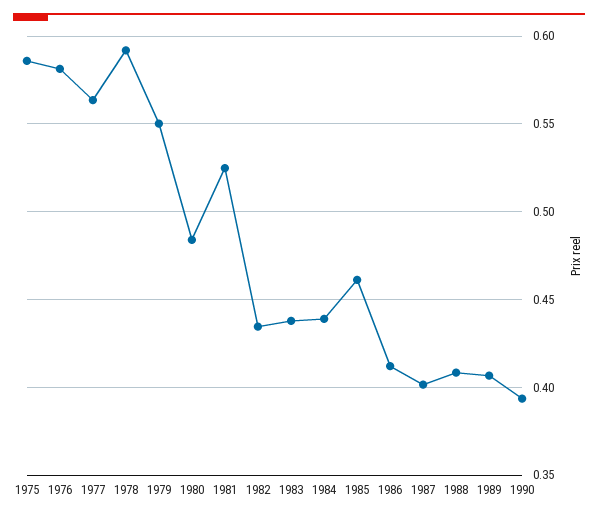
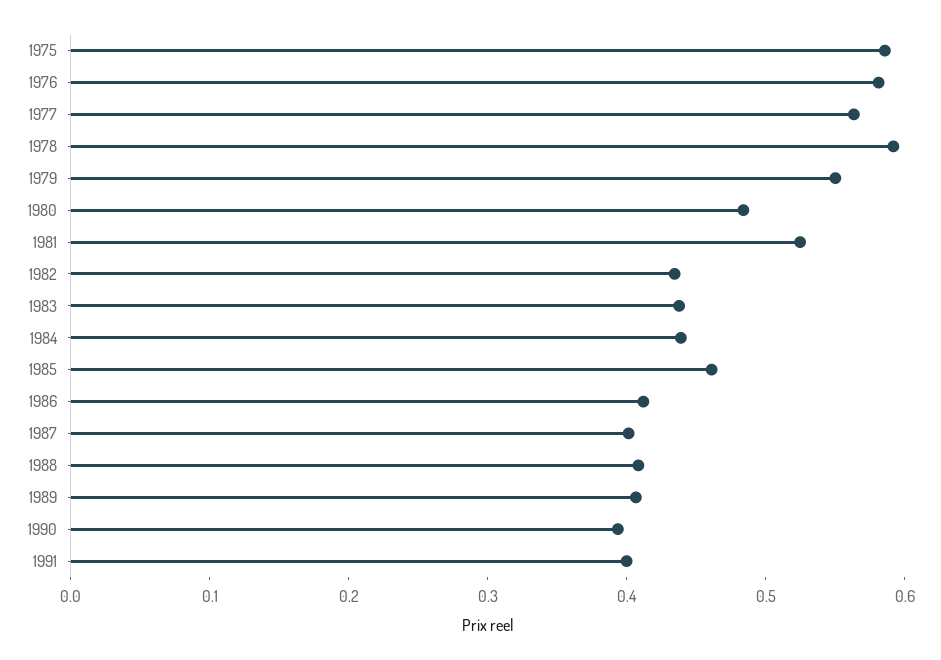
1991: none -> 0.4

